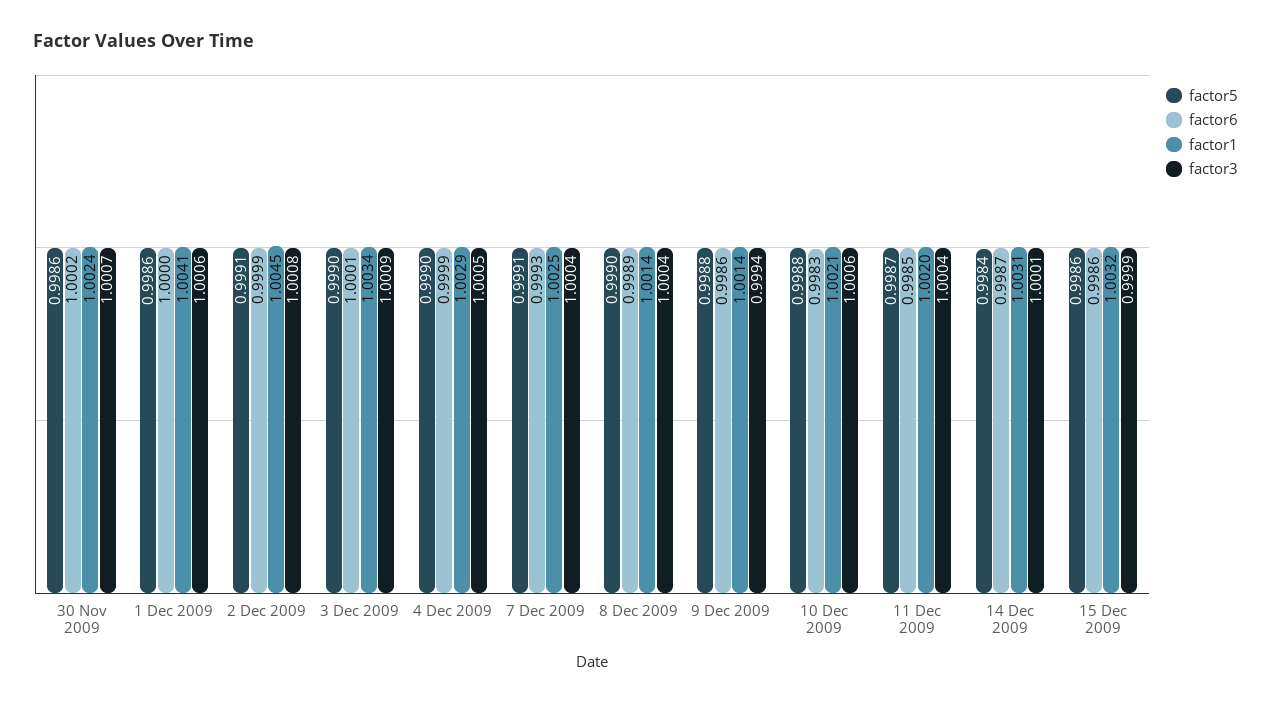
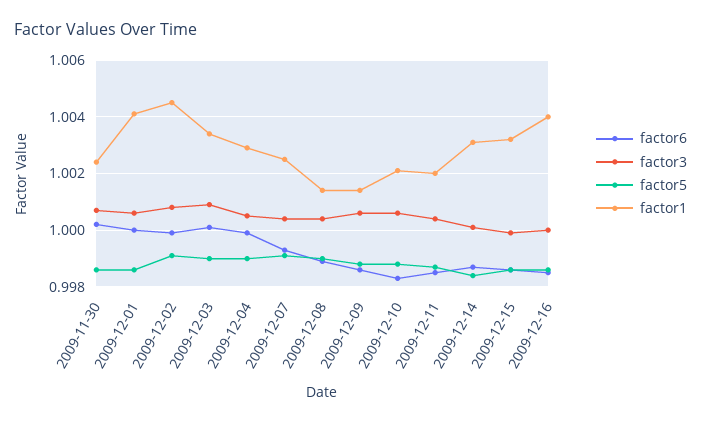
factor3, 9 Dec 2009: 0.9994 -> 1.0005
factor6, 2009-12-16: none -> 0.9985
factor3, 2009-12-16: none -> 1
factor5, 2009-12-16: none -> 0.9985
factor1, 2009-12-16: none -> 1.004

